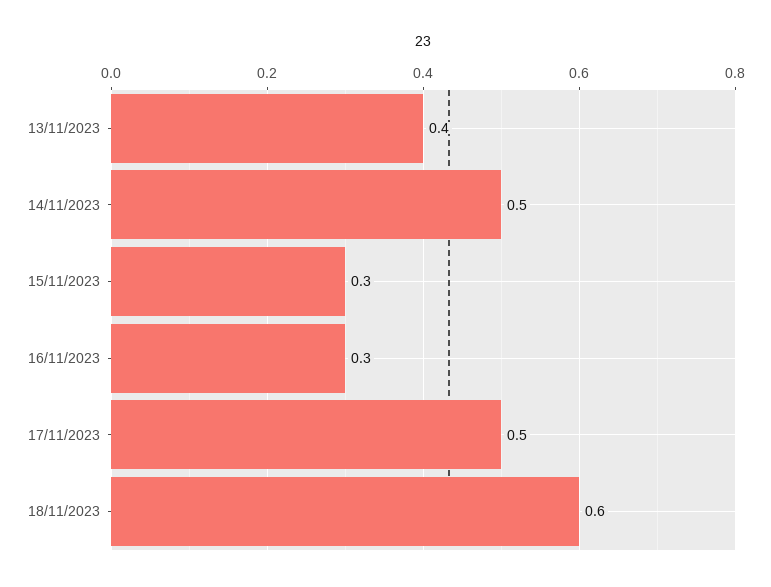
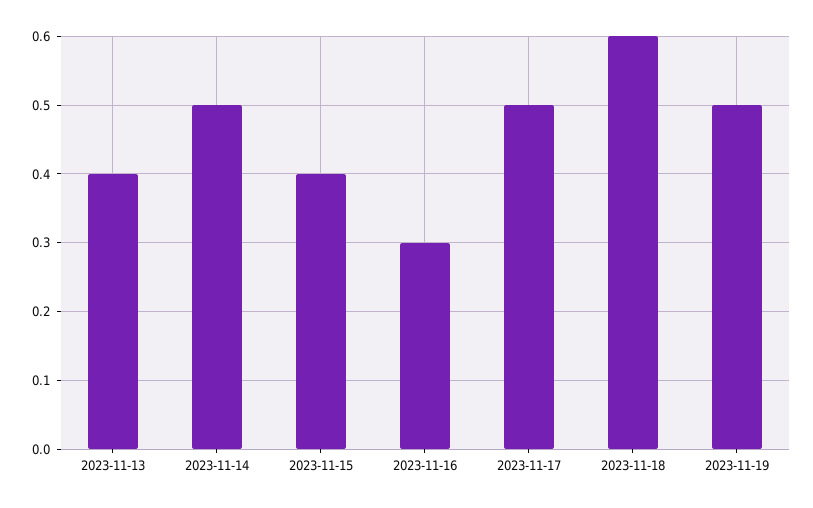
15/11/2023: 0.3 -> 0.4
2023-11-19: none -> 0.5

